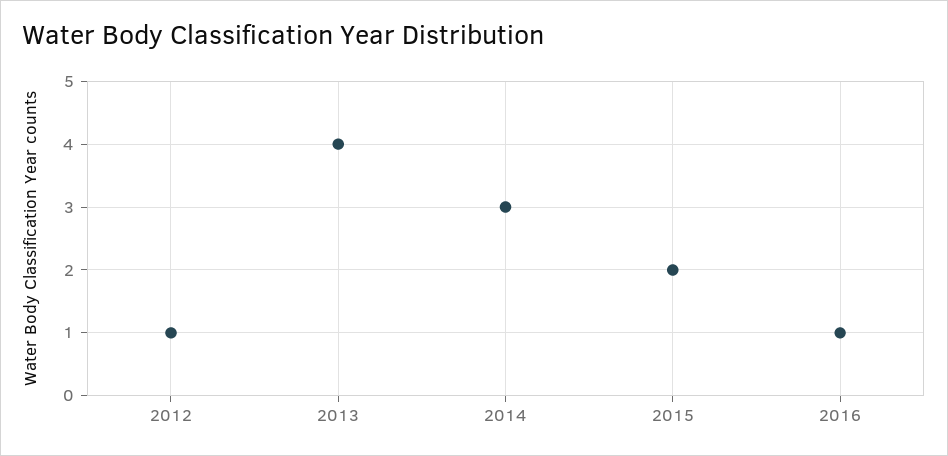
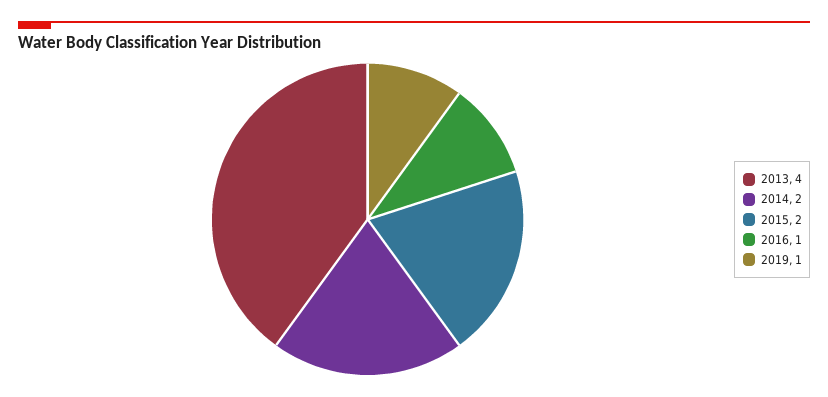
2012: 1 -> none
2014: 3 -> 2
2019: none -> 1

